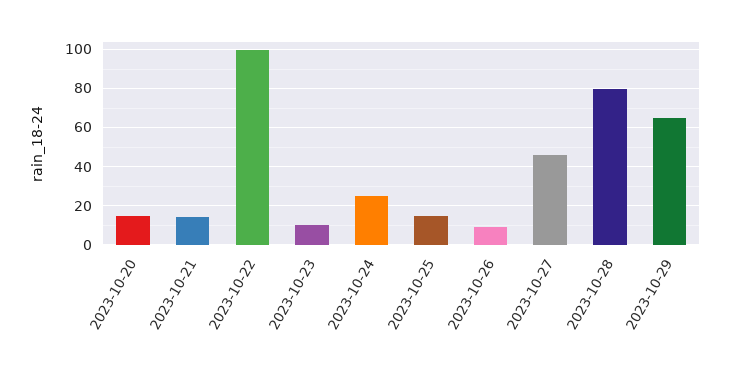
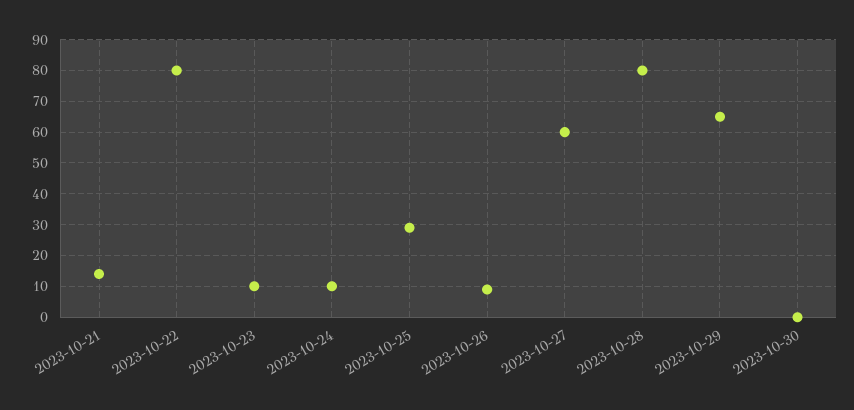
2023-10-20: 15 -> none
2023-10-22: 100 -> 80
2023-10-24: 25 -> 10
2023-10-25: 15 -> 30
2023-10-27: 45 -> 60
2023-10-30: none -> 0

